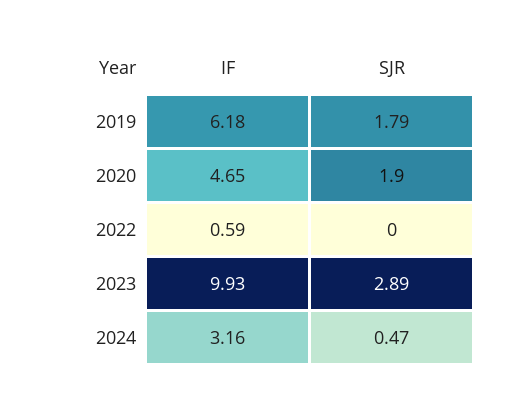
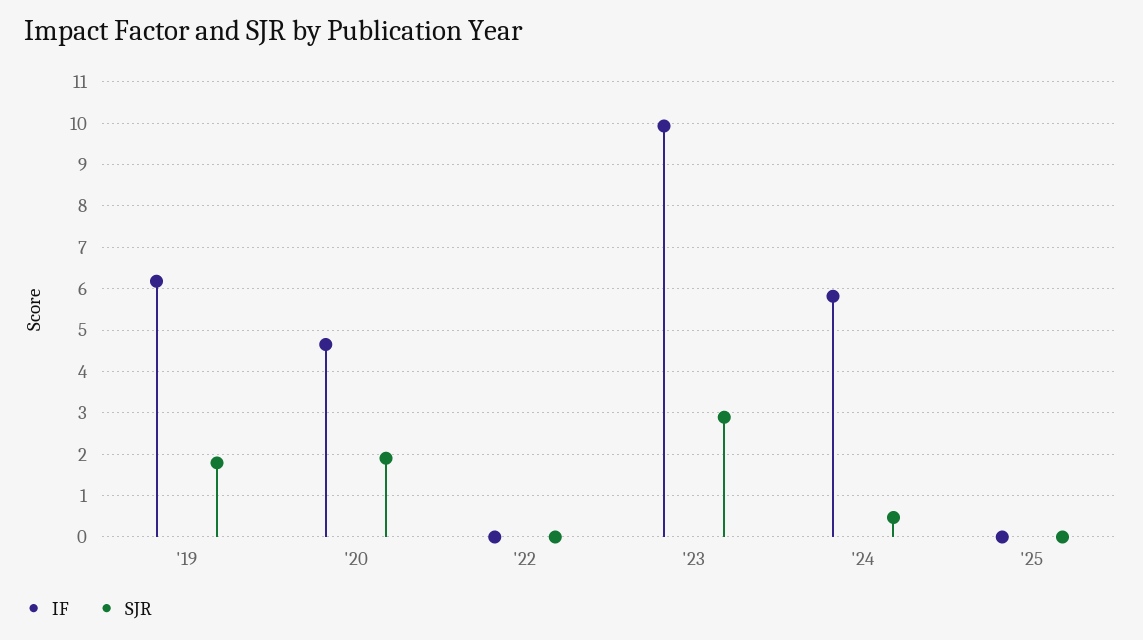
IF, 2022: 0.59 -> 0
IF, 2024: 3.16 -> 5.8
IF, '25: none -> 0
SJR, '25: none -> 0

